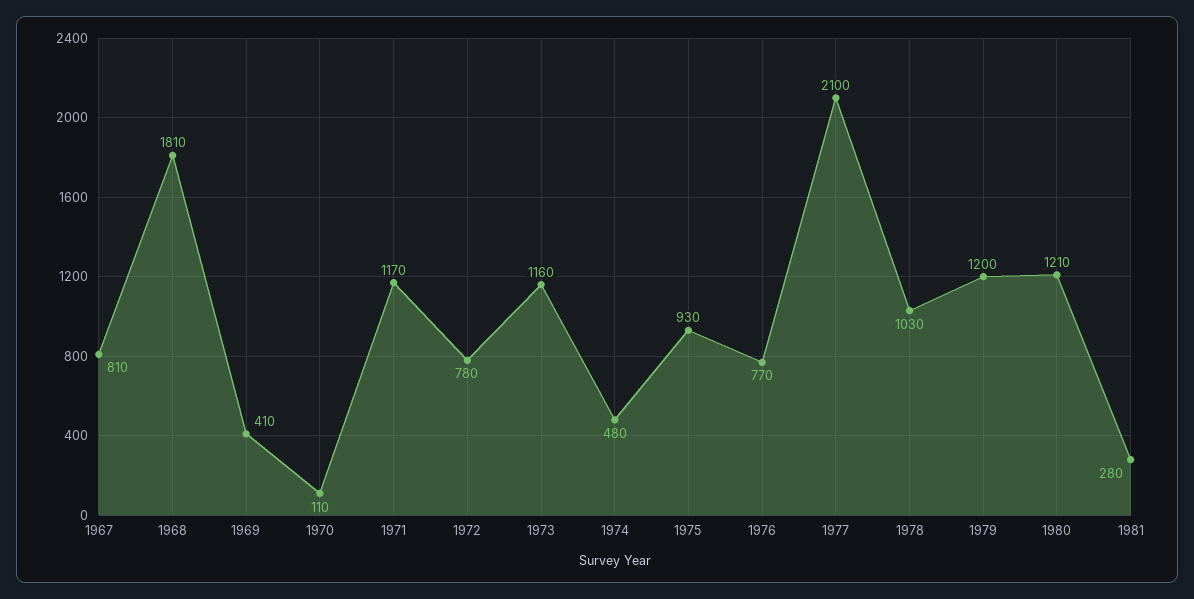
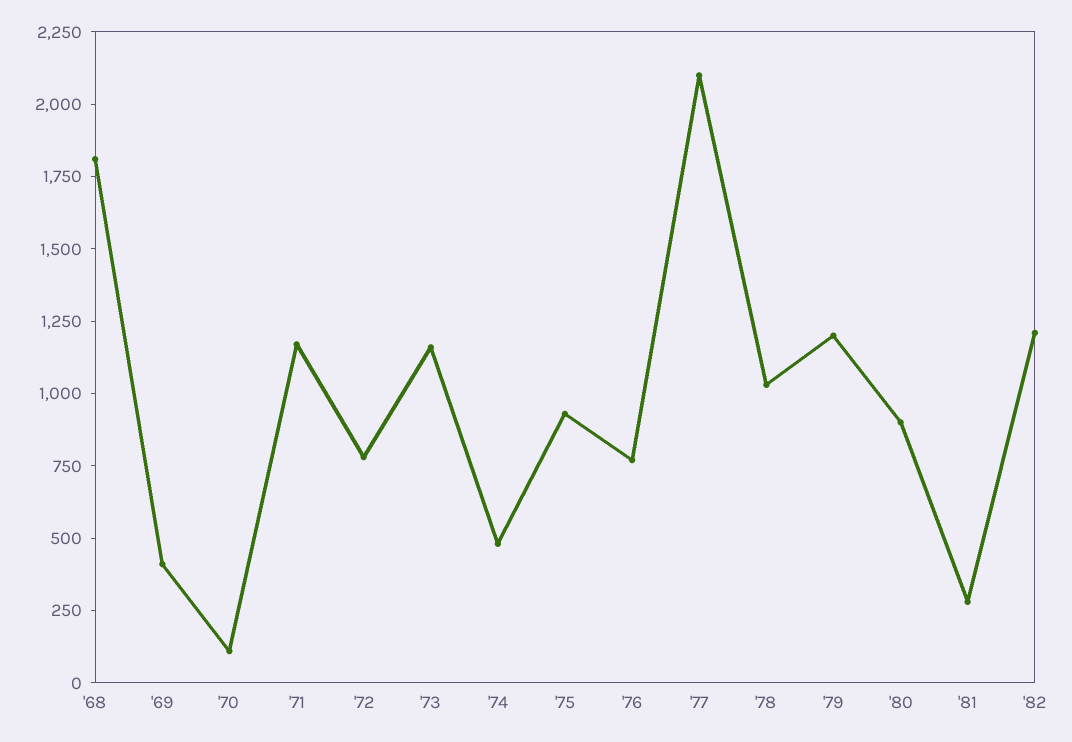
1967: 810 -> none
1980: 1210 -> 900
'82: none -> 1200

